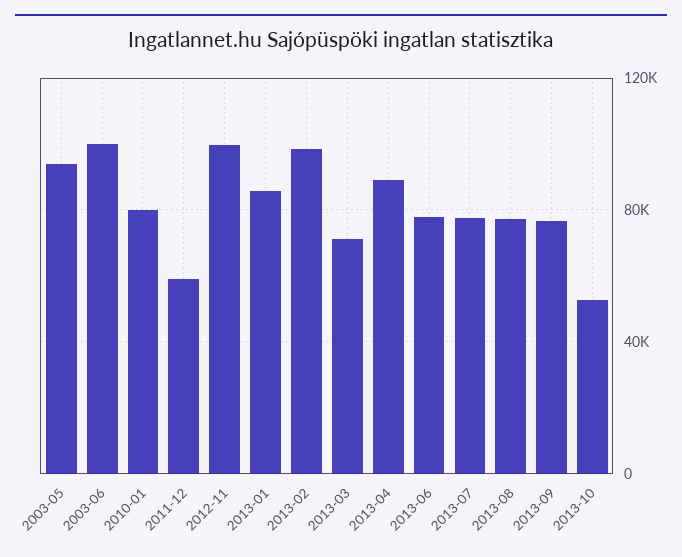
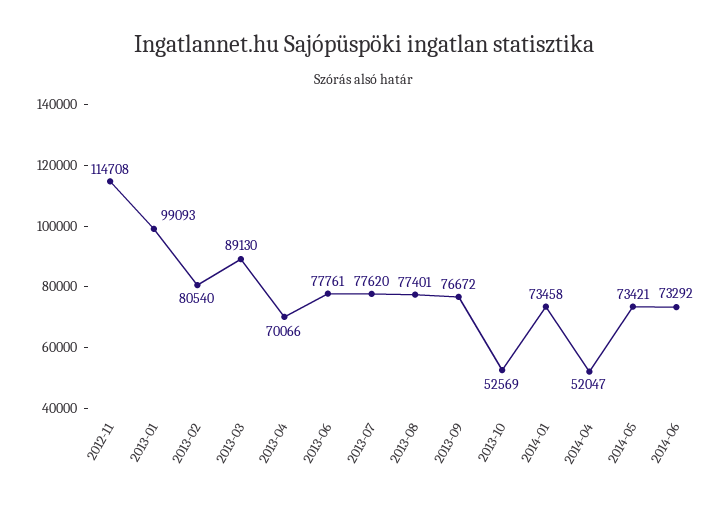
2003-05: 95000 -> none
2003-06: 100000 -> none
2010-01: 80000 -> none
2011-12: 60000 -> none
2012-11: 100000 -> 114708
2013-01: 85000 -> 99093
2013-02: 100000 -> 80540
2013-03: 70000 -> 89130
2013-04: 90000 -> 70066
2014-01: none -> 73458
2014-04: none -> 52047
2014-05: none -> 73421
2014-06: none -> 73292

